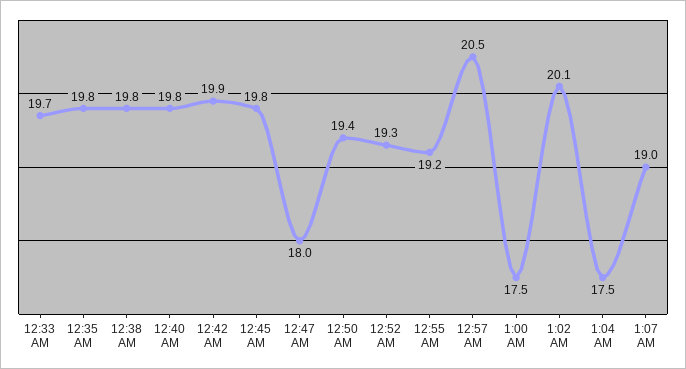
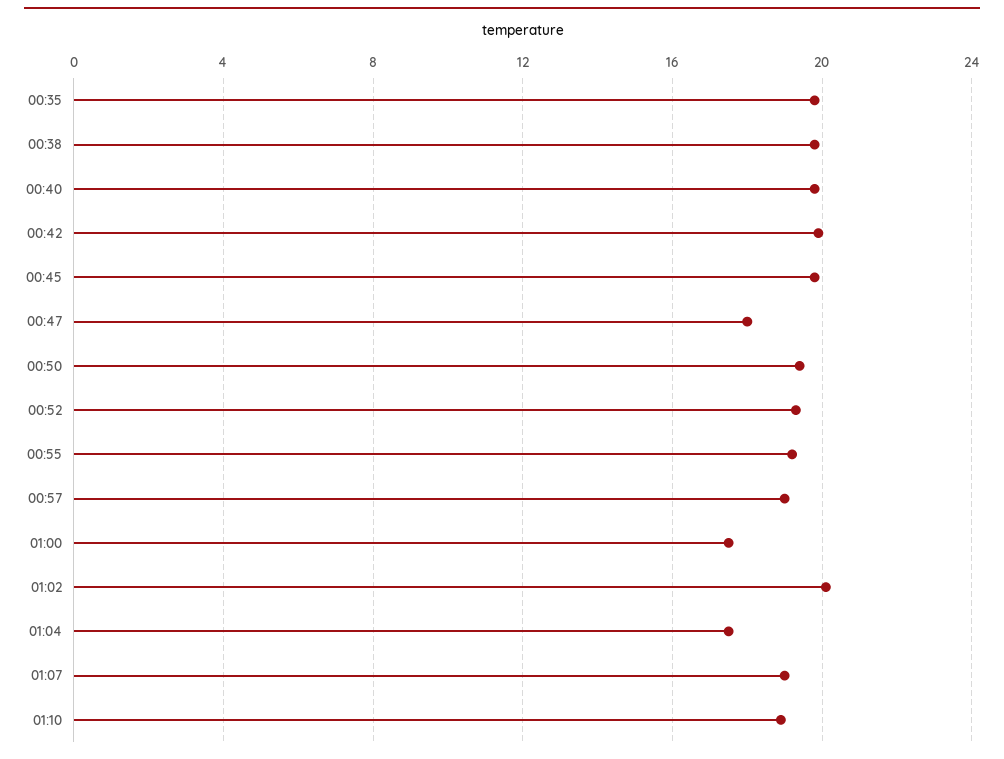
12:33 AM: 19.7 -> none
12:57 AM: 20.5 -> 19
01:10: none -> 19

